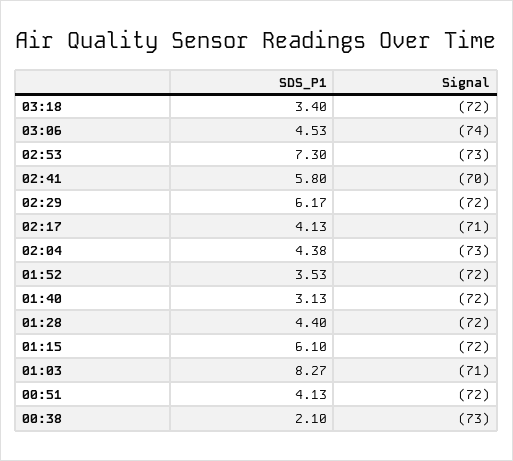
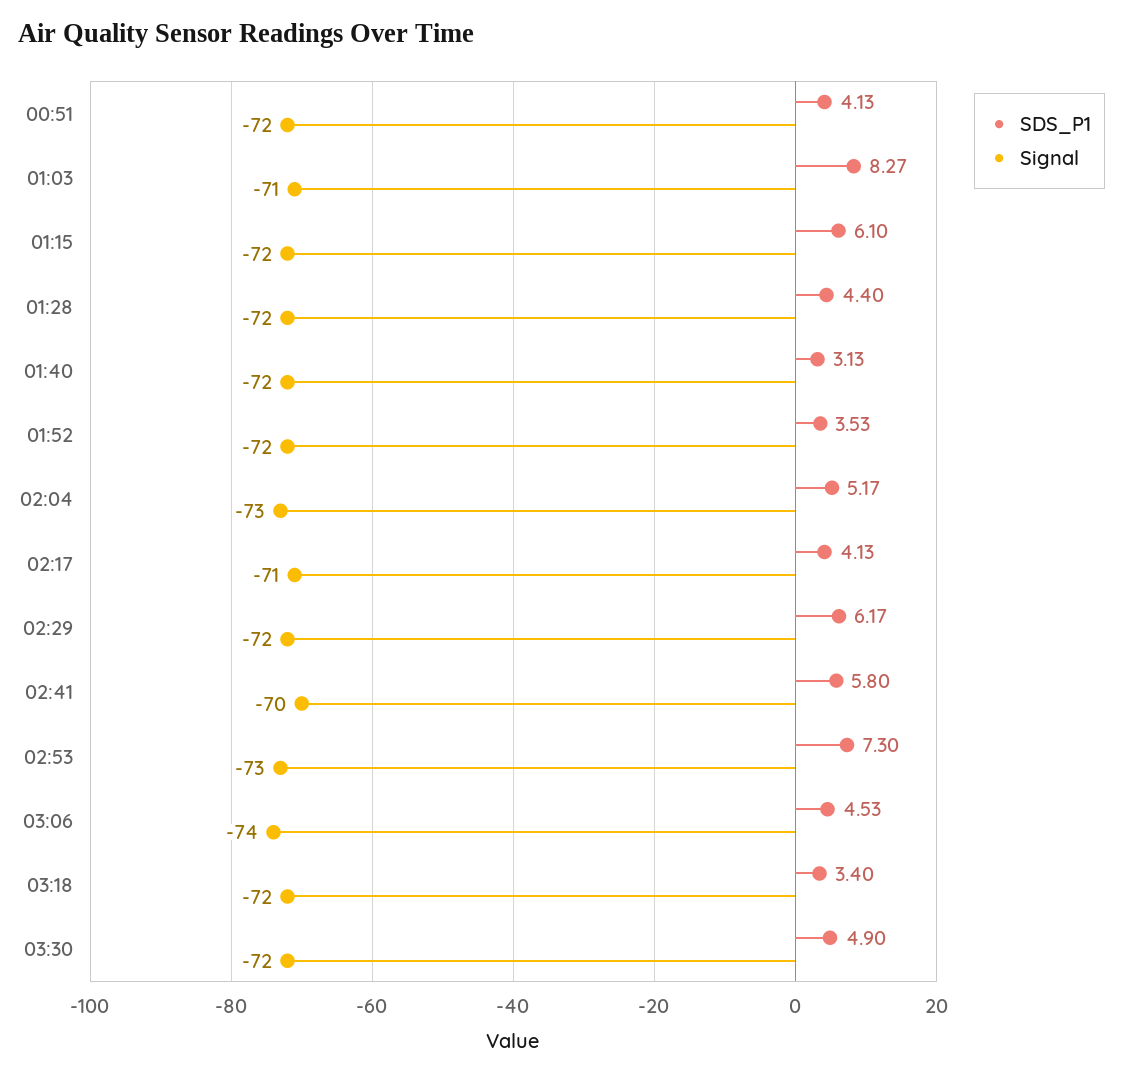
SDS_P1, 02:04: 4.38 -> 5.17
SDS_P1, 00:38: 2.1 -> none
Signal, 00:38: -73 -> none
SDS_P1, 03:30: none -> 4.9
Signal, 03:30: none -> -72

